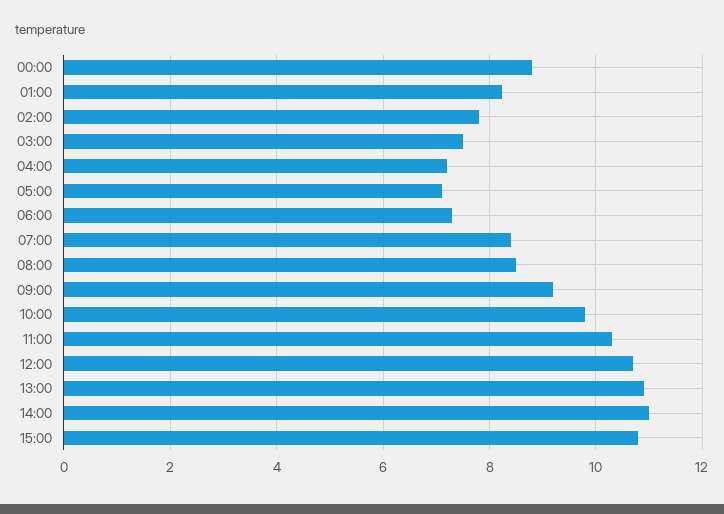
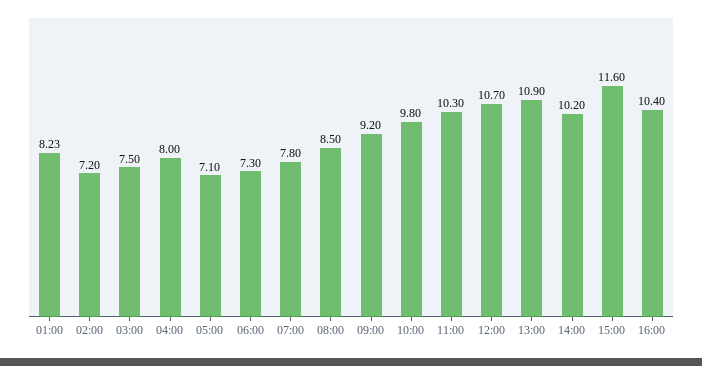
00:00: 8.8 -> none
02:00: 7.8 -> 7.2
04:00: 7.2 -> 8
07:00: 8.4 -> 7.8
14:00: 11 -> 10.2
15:00: 10.8 -> 11.6
16:00: none -> 10.4

